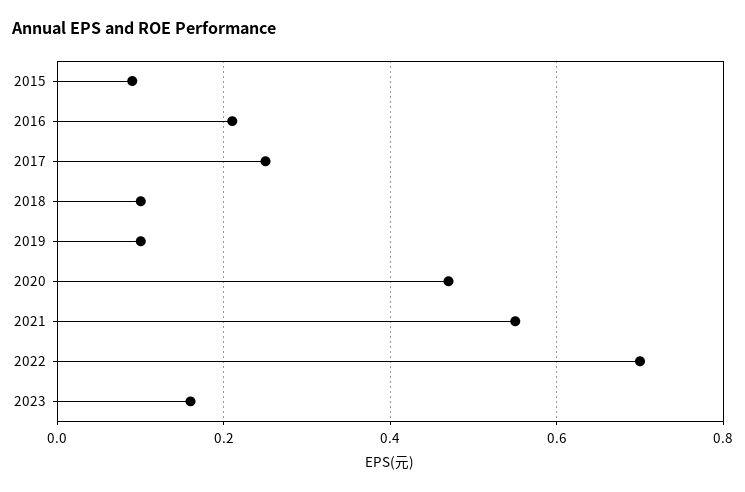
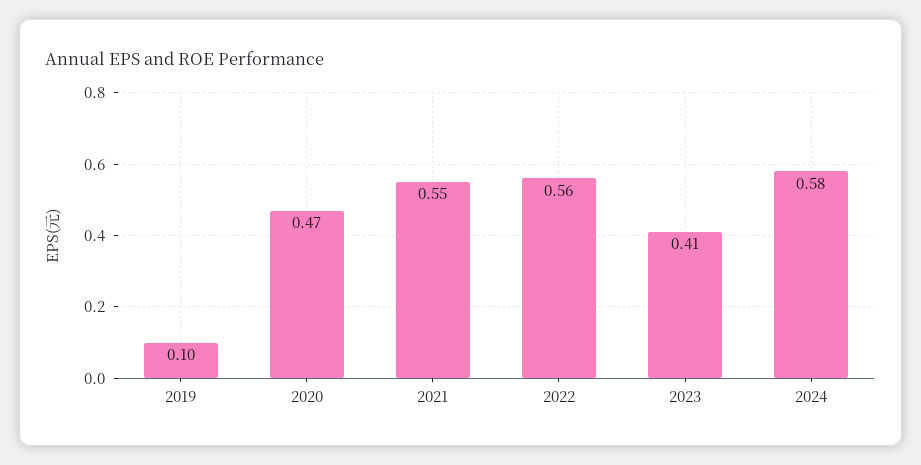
2015: 0.1 -> none
2016: 0.2 -> none
2017: 0.25 -> none
2018: 0.1 -> none
2022: 0.7 -> 0.56
2023: 0.15 -> 0.41
2024: none -> 0.58

